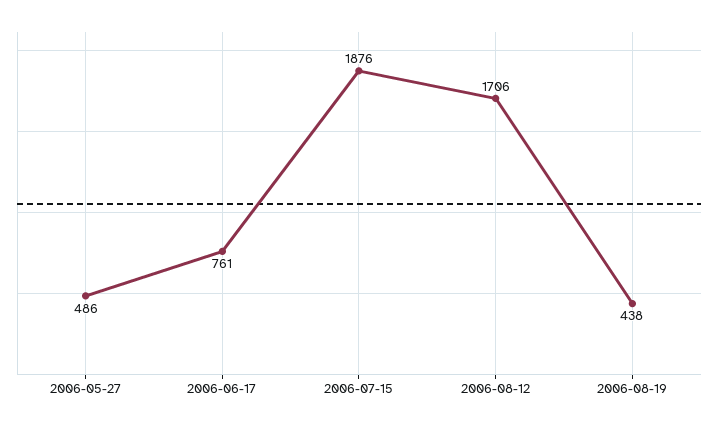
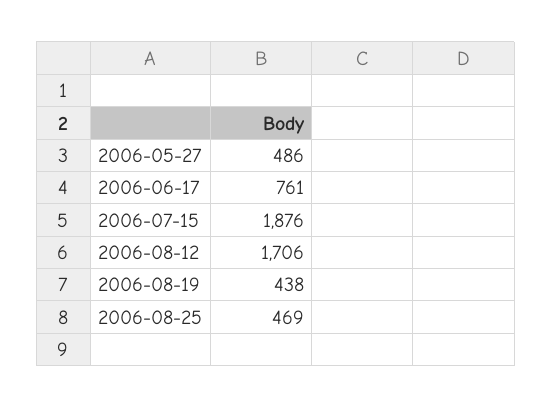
2006-08-25: none -> 469

